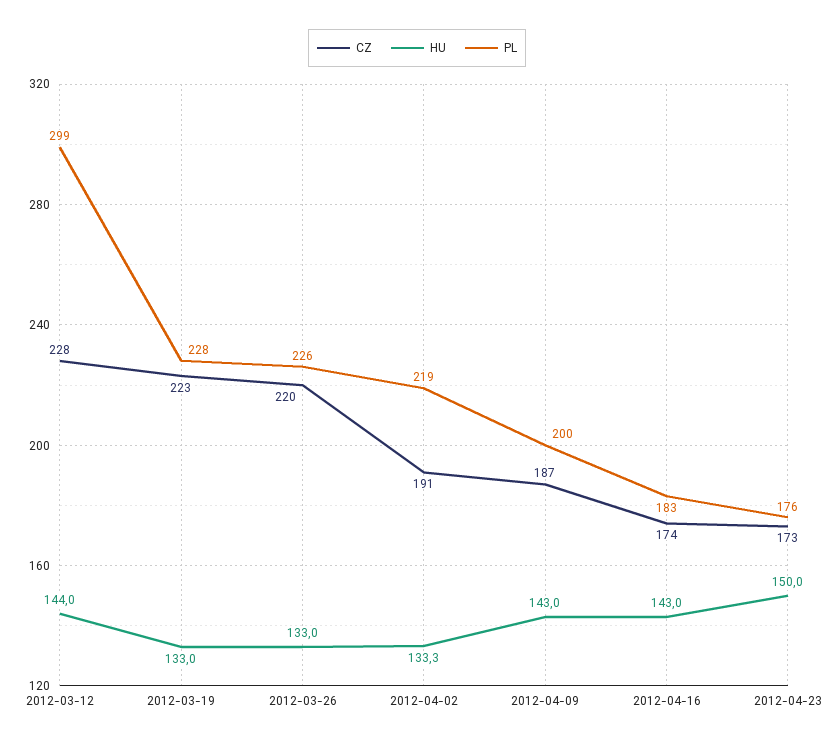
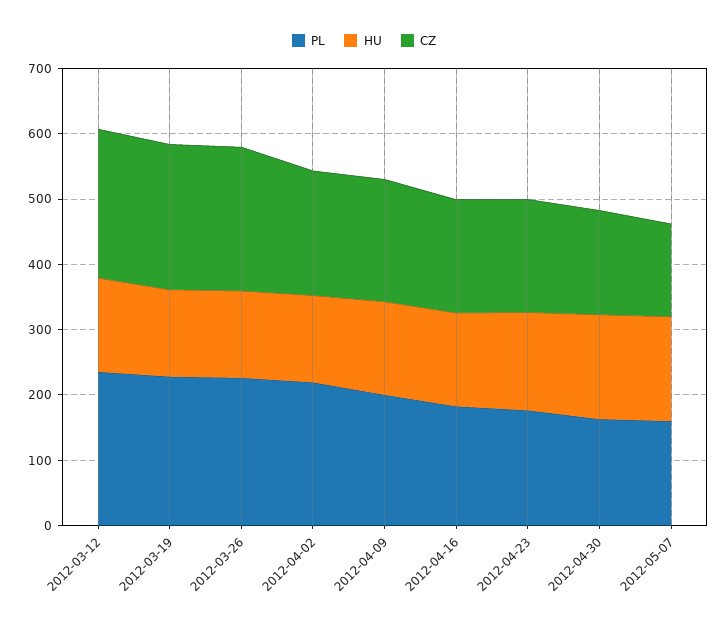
PL, 2012-03-12: 299 -> 240
PL, 2012-04-30: none -> 160
HU, 2012-04-30: none -> 160
CZ, 2012-04-30: none -> 160
PL, 2012-05-07: none -> 160
HU, 2012-05-07: none -> 160
CZ, 2012-05-07: none -> 140

